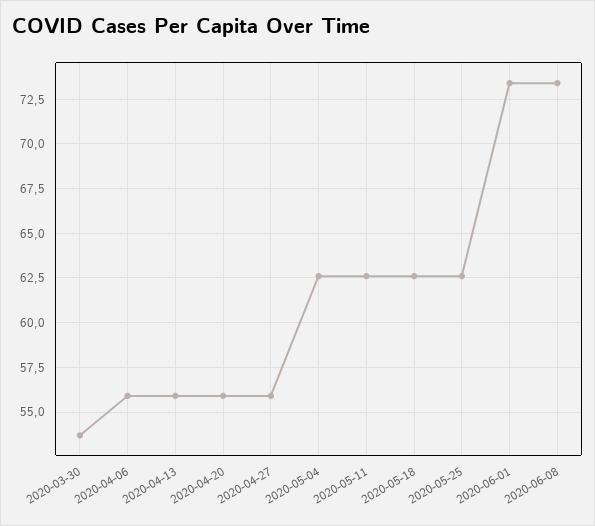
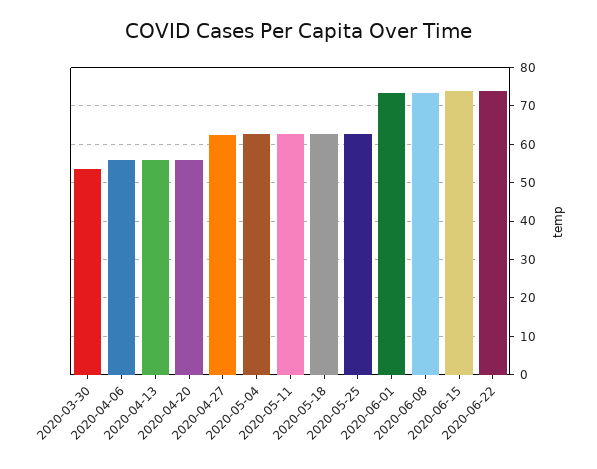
2020-04-27: 56 -> 62
2020-06-15: none -> 74
2020-06-22: none -> 74

